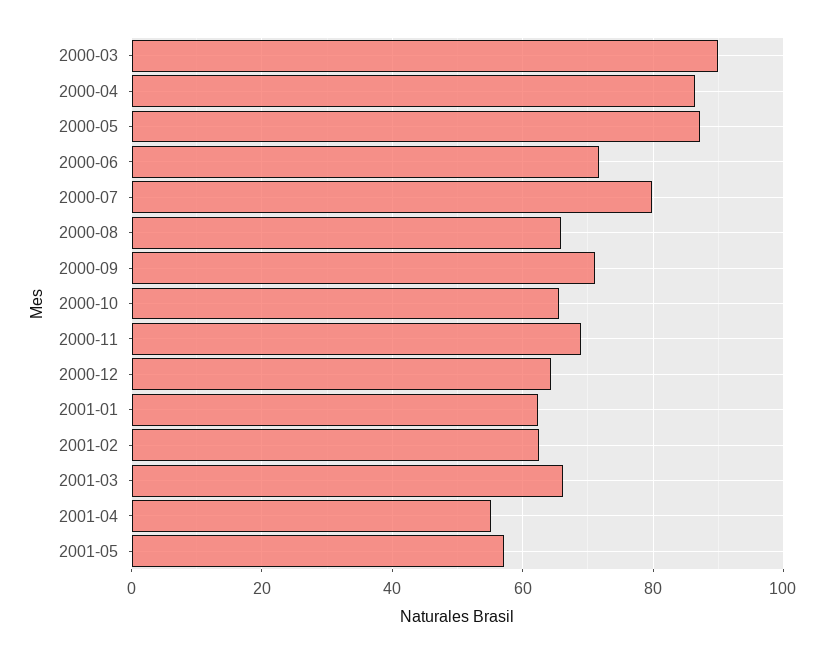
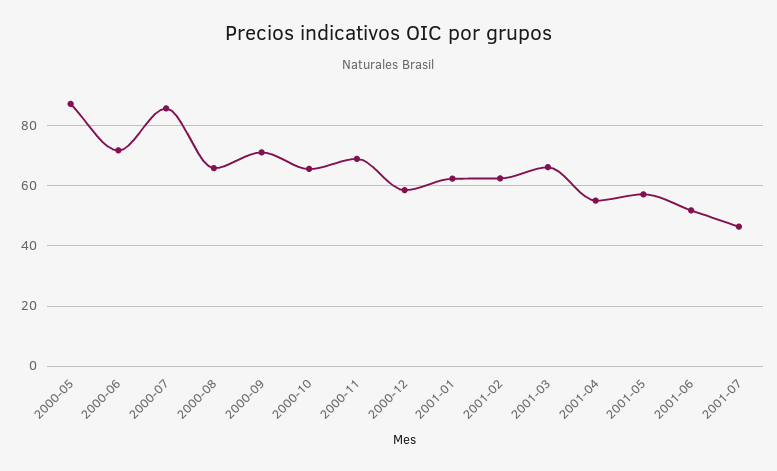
2000-03: 90 -> none
2000-04: 86 -> none
2000-07: 80 -> 86
2000-12: 64 -> 58
2001-06: none -> 52
2001-07: none -> 46

